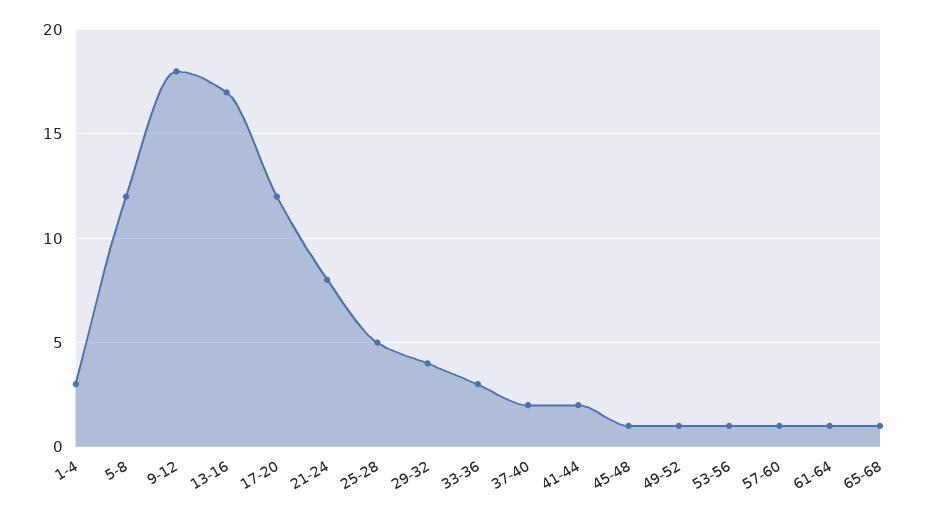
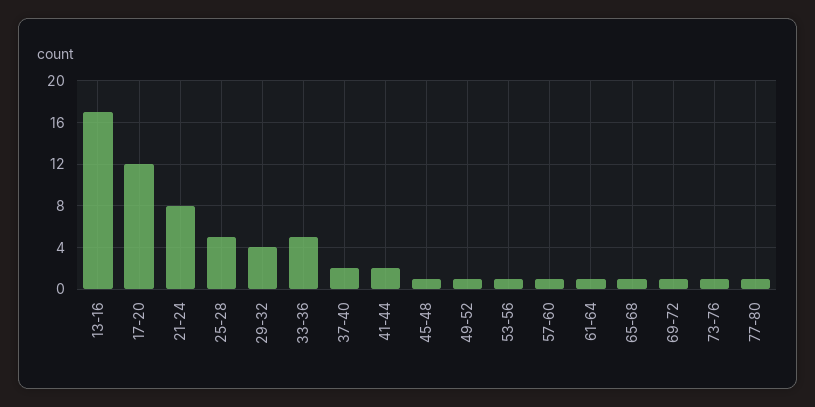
1-4: 3 -> none
5-8: 12 -> none
9-12: 18 -> none
33-36: 3 -> 5
69-72: none -> 1
73-76: none -> 1
77-80: none -> 1

